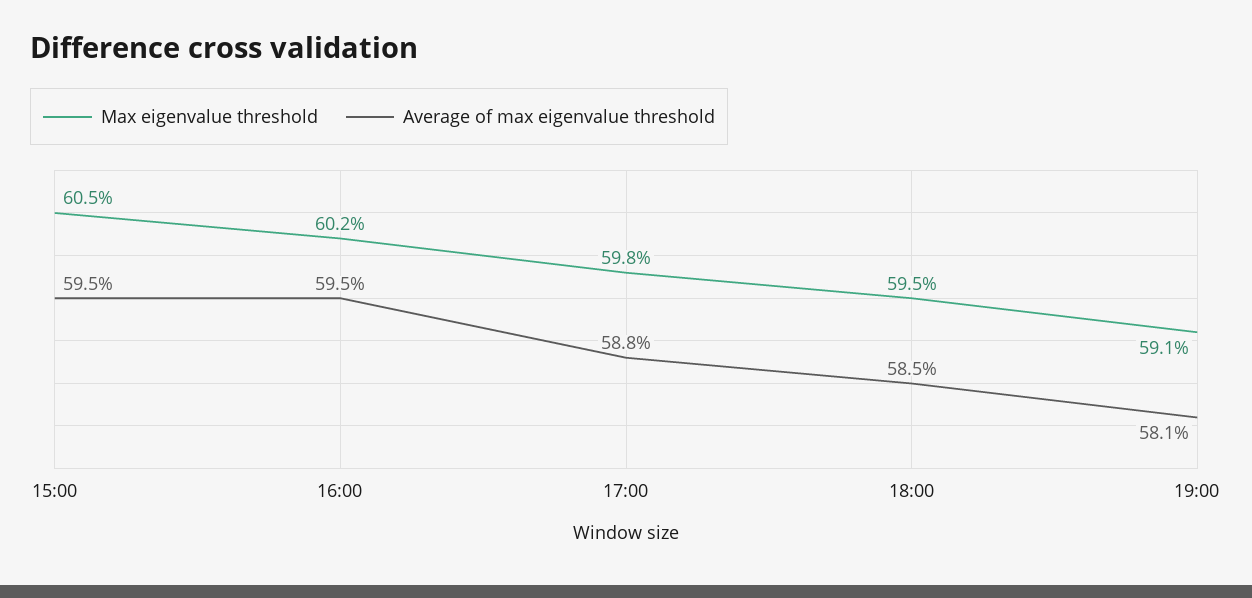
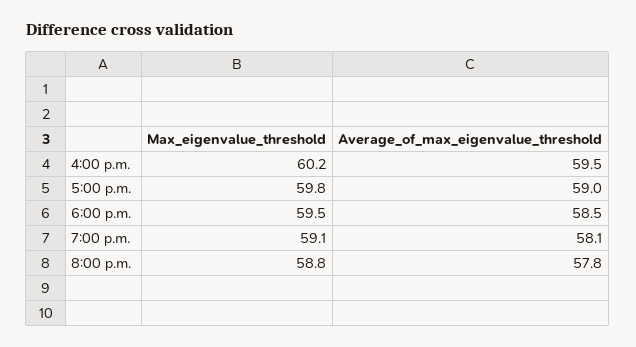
Max eigenvalue threshold, 15:00: 60.5 -> none
Average of max eigenvalue threshold, 15:00: 59.5 -> none
Average of max eigenvalue threshold, 17:00: 58.8 -> 59
Max eigenvalue threshold, 8:00 p.m.: none -> 58.8
Average of max eigenvalue threshold, 8:00 p.m.: none -> 57.8

